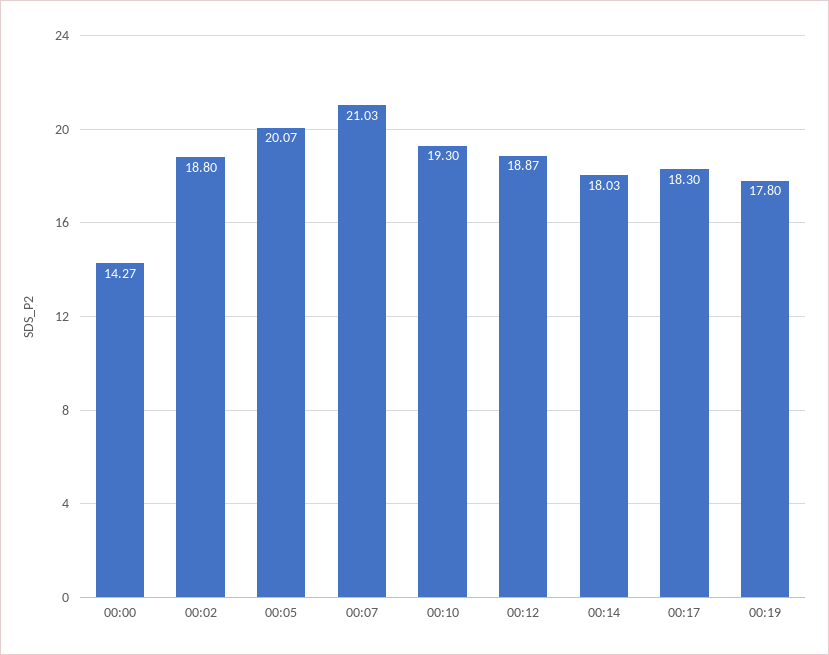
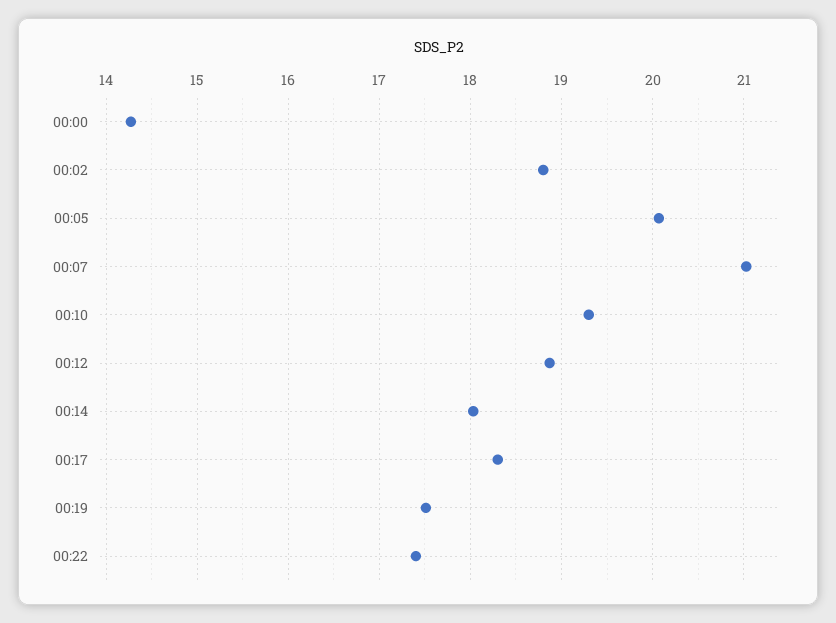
00:19: 17.8 -> 17.5
00:22: none -> 17.4

